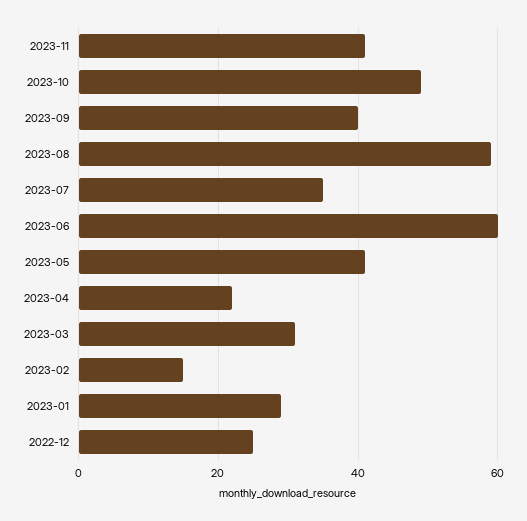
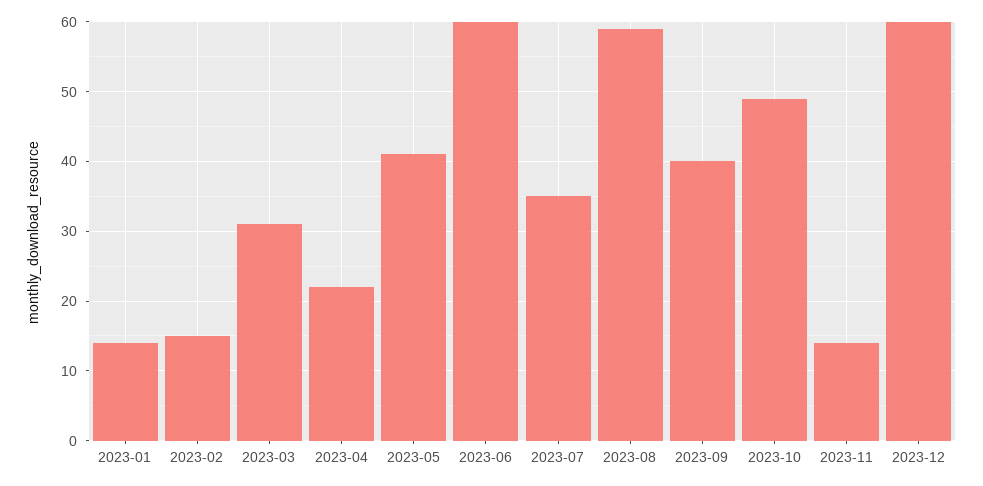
2023-11: 40 -> 14
2023-01: 30 -> 14
2022-12: 25 -> none
2023-12: none -> 60

